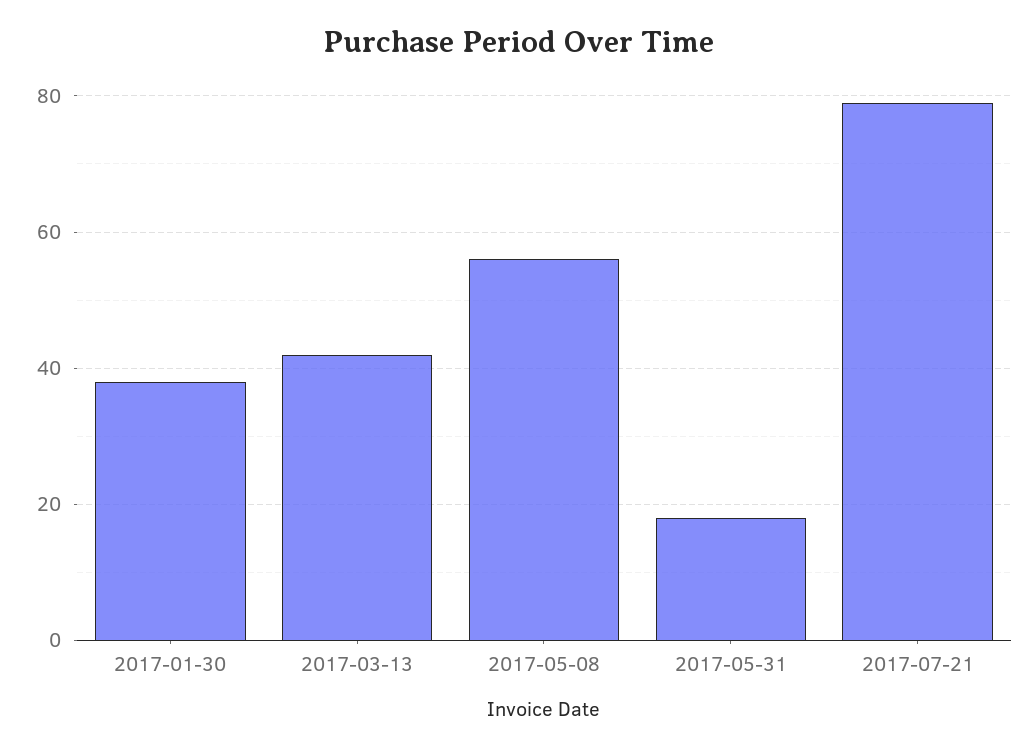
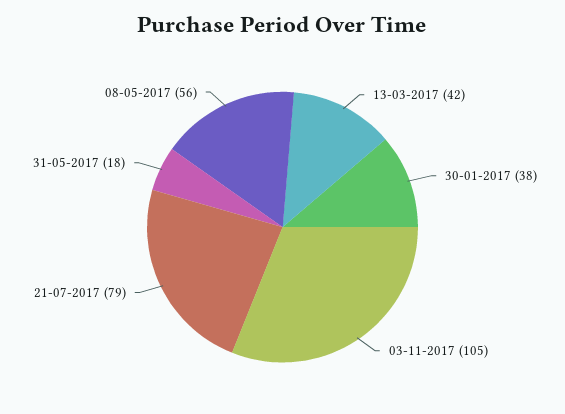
03-11-2017: none -> 105

